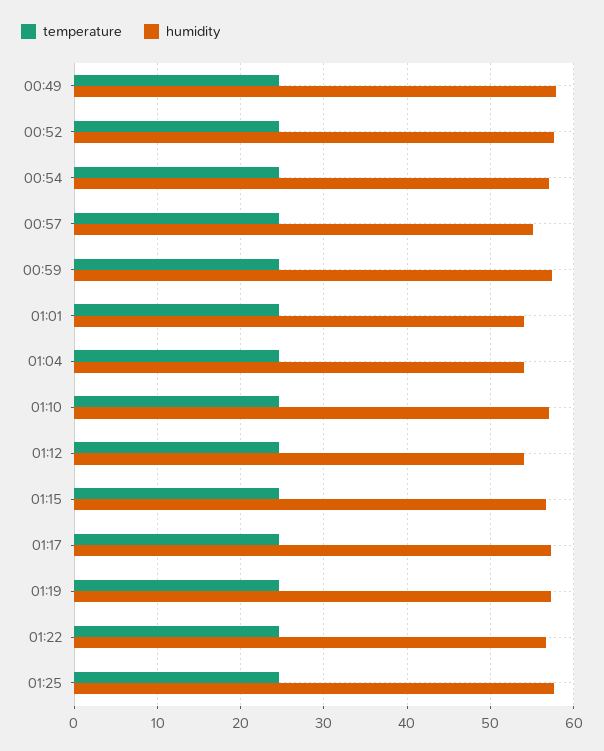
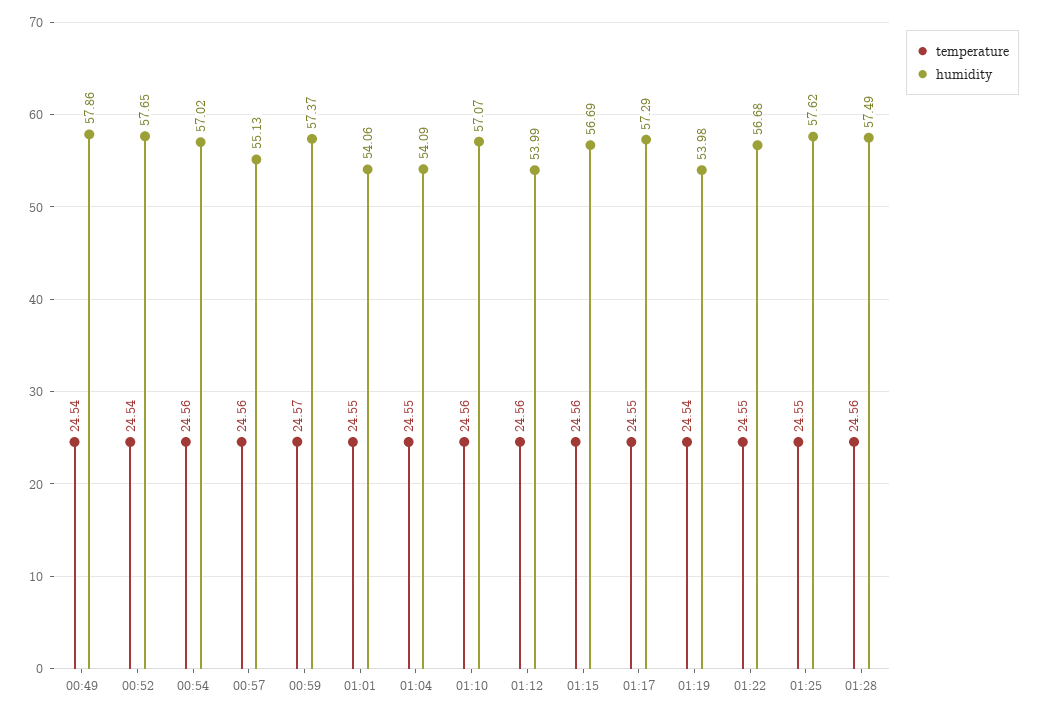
humidity, 01:19: 57 -> 53.98
temperature, 01:28: none -> 24.56
humidity, 01:28: none -> 57.49

